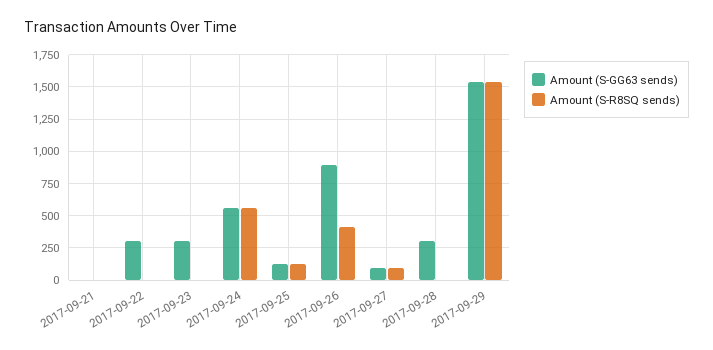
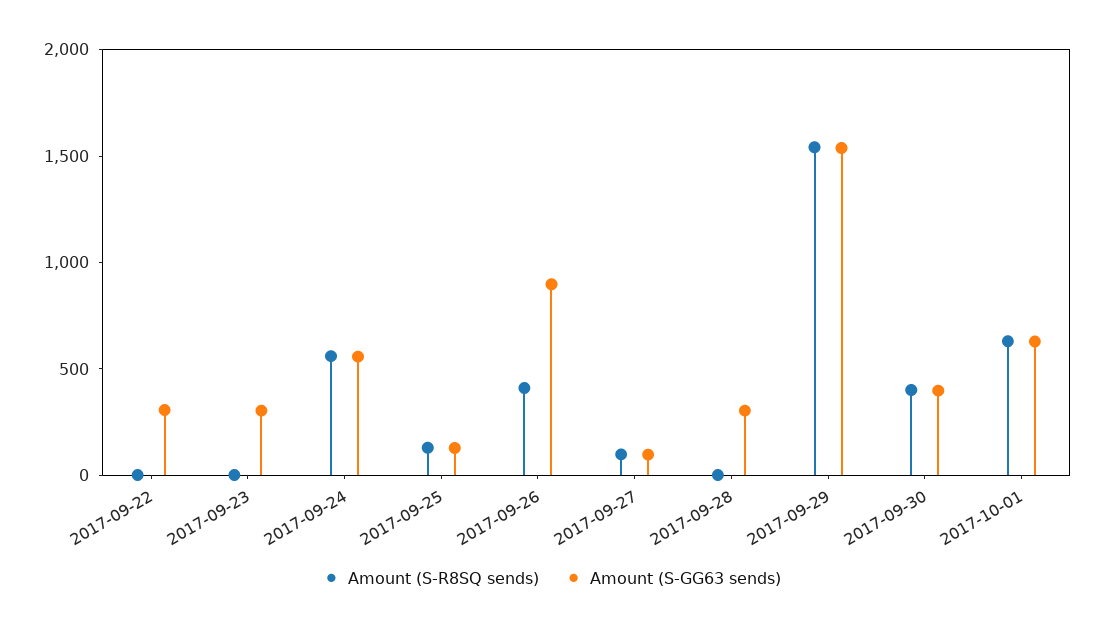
Amount (S-GG63 sends), 2017-09-21: 0 -> none
Amount (S-R8SQ sends), 2017-09-21: 0 -> none
Amount (S-R8SQ sends), 2017-09-30: none -> 400
Amount (S-GG63 sends), 2017-09-30: none -> 400
Amount (S-R8SQ sends), 2017-10-01: none -> 600
Amount (S-GG63 sends), 2017-10-01: none -> 600

